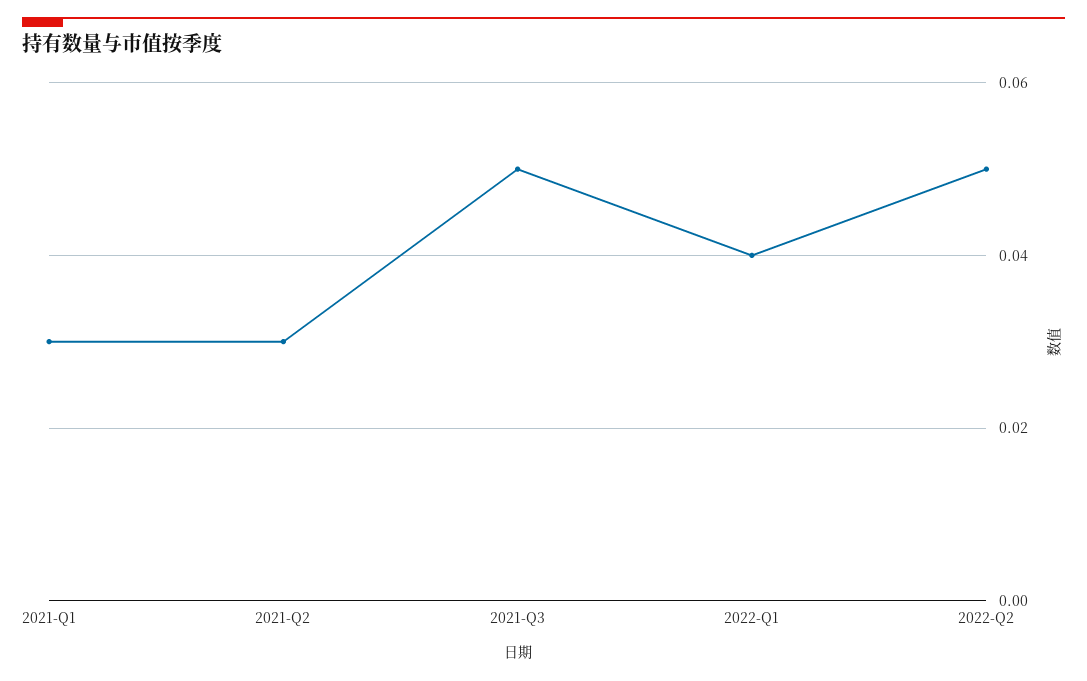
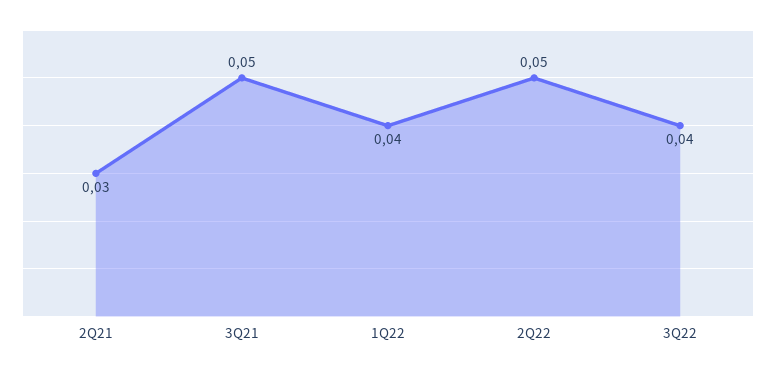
2021-Q1: 0.03 -> none
3Q22: none -> 0.04

